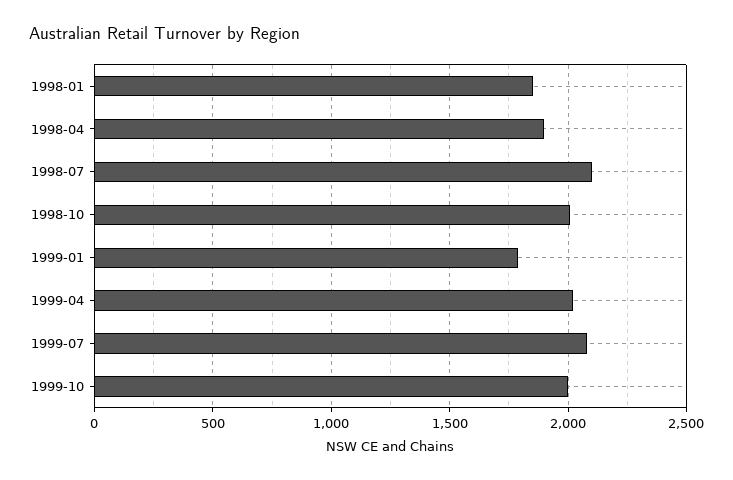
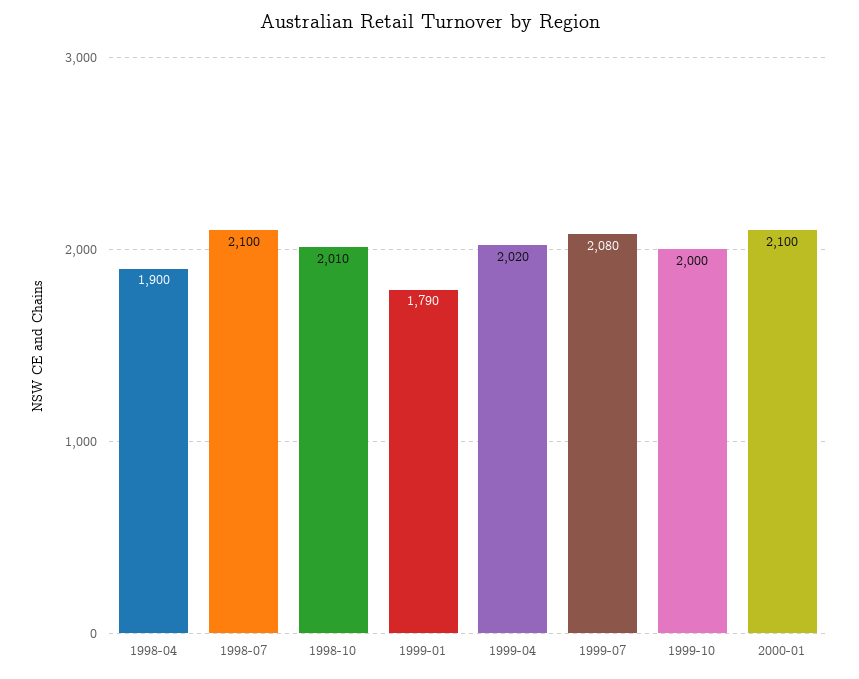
1998-01: 1850 -> none
2000-01: none -> 2100

